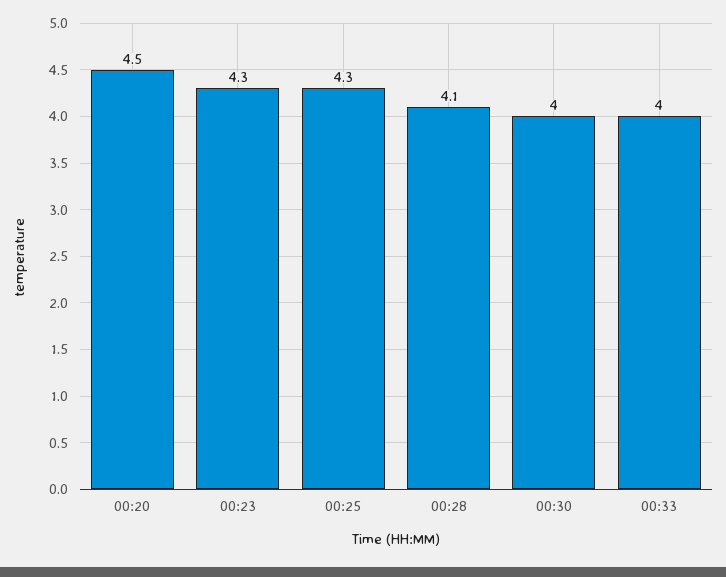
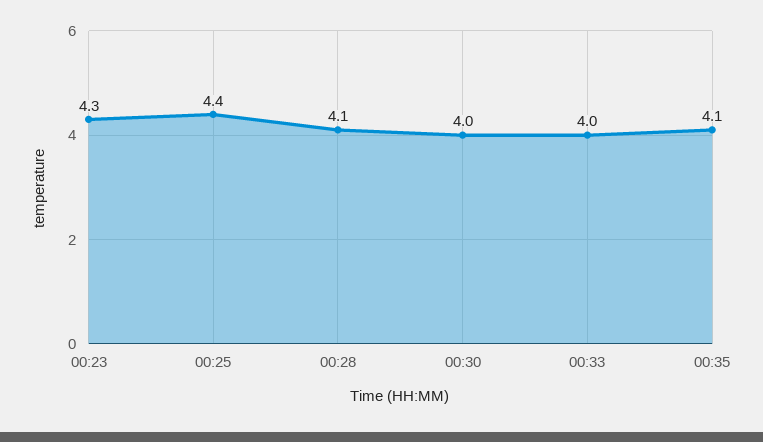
00:20: 4.5 -> none
00:25: 4.3 -> 4.4
00:35: none -> 4.1

